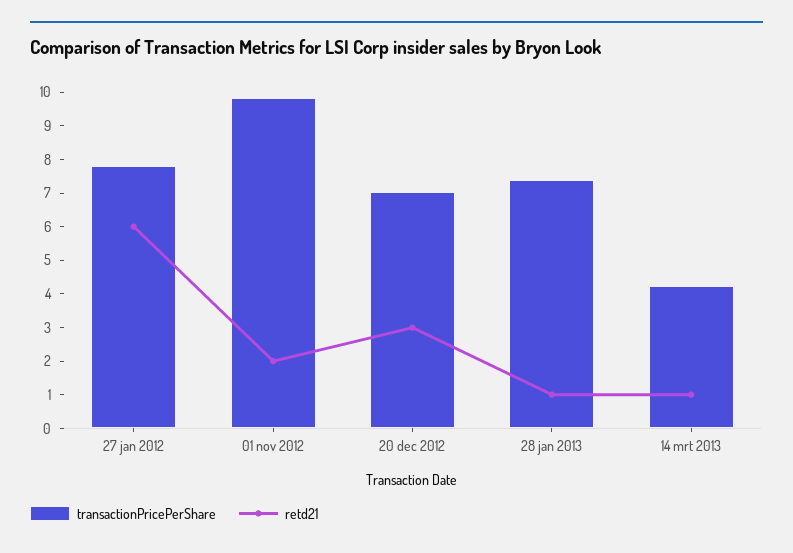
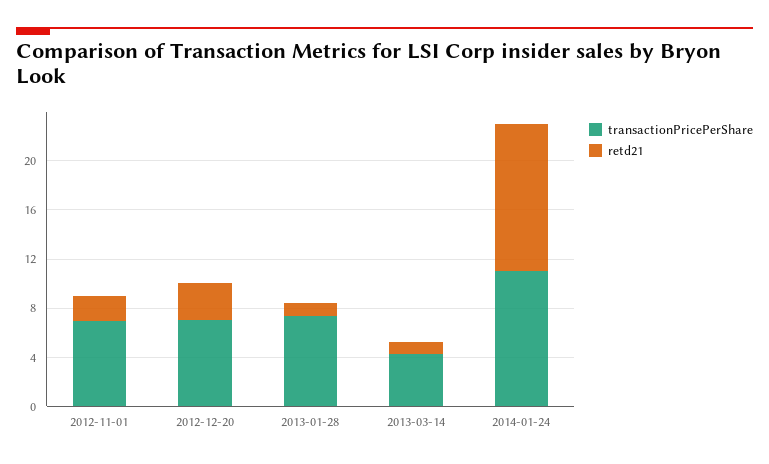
transactionPricePerShare, 27 jan 2012: 7.75 -> none
retd21, 27 jan 2012: 6 -> none
transactionPricePerShare, 01 nov 2012: 9.75 -> 7
transactionPricePerShare, 2014-01-24: none -> 11
retd21, 2014-01-24: none -> 12

